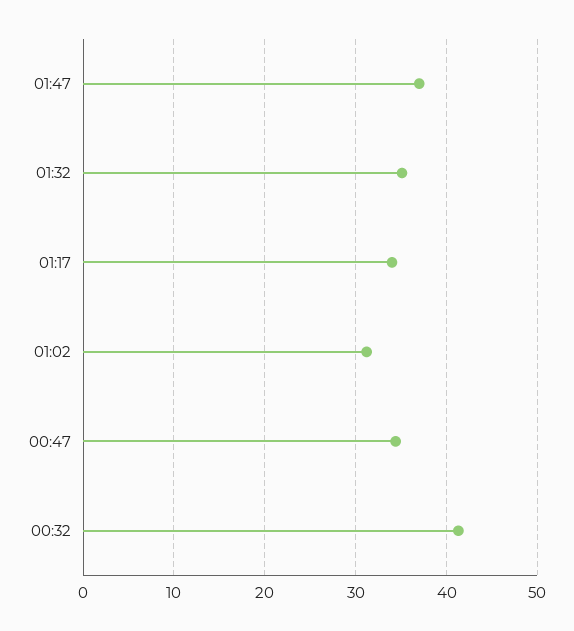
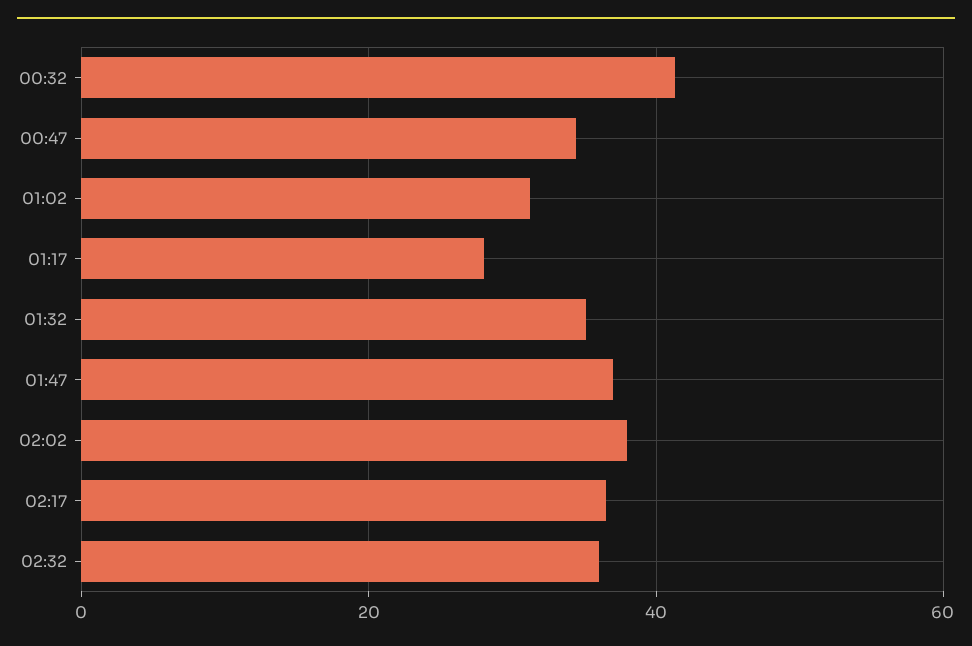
01:17: 34 -> 28
02:02: none -> 38
02:17: none -> 36
02:32: none -> 36

